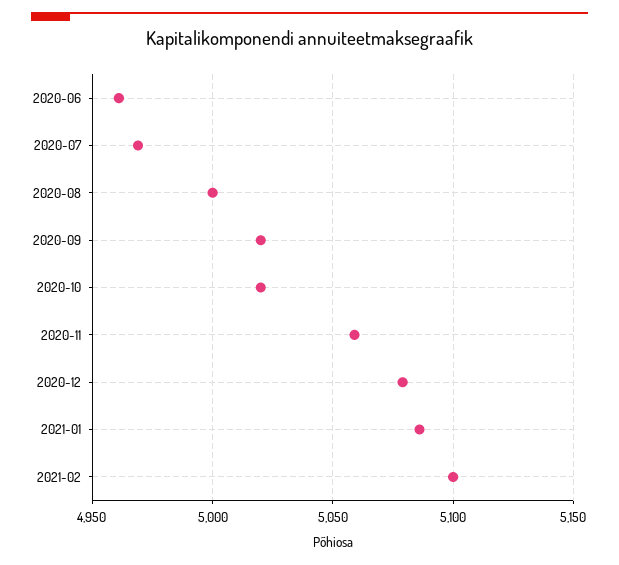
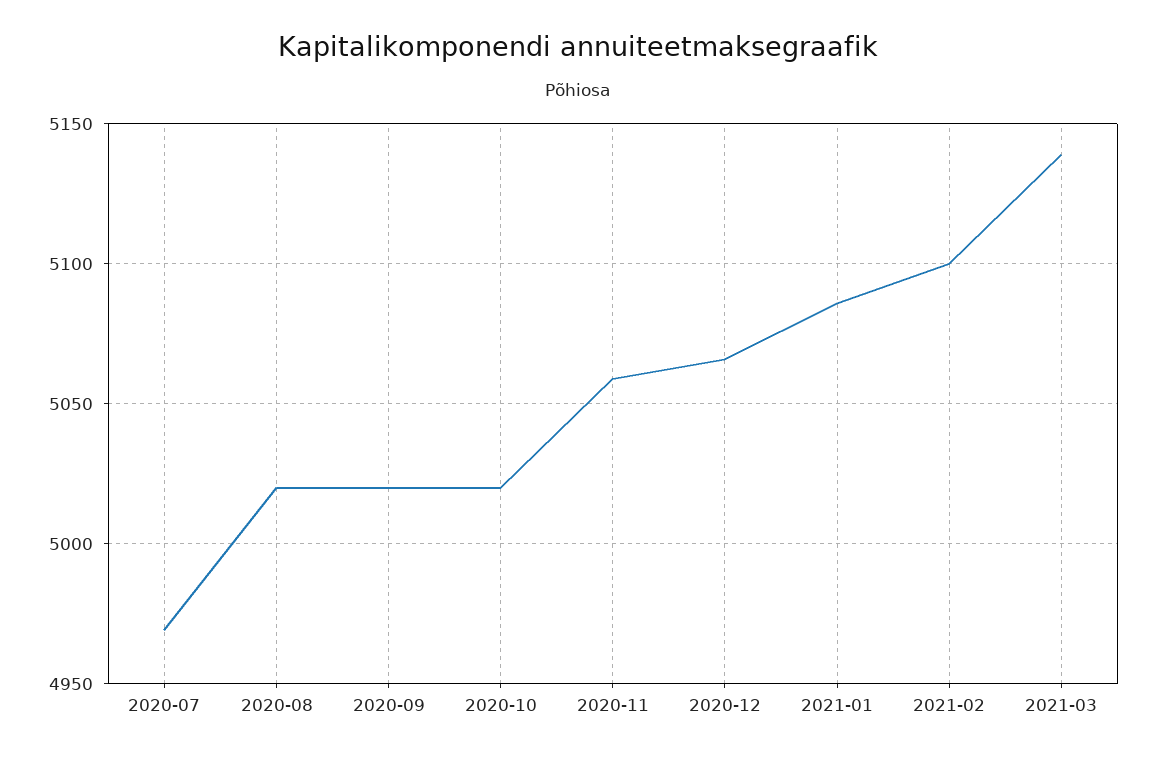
2020-06: 4960 -> none
2020-08: 5000 -> 5020
2020-12: 5080 -> 5065
2021-03: none -> 5140

